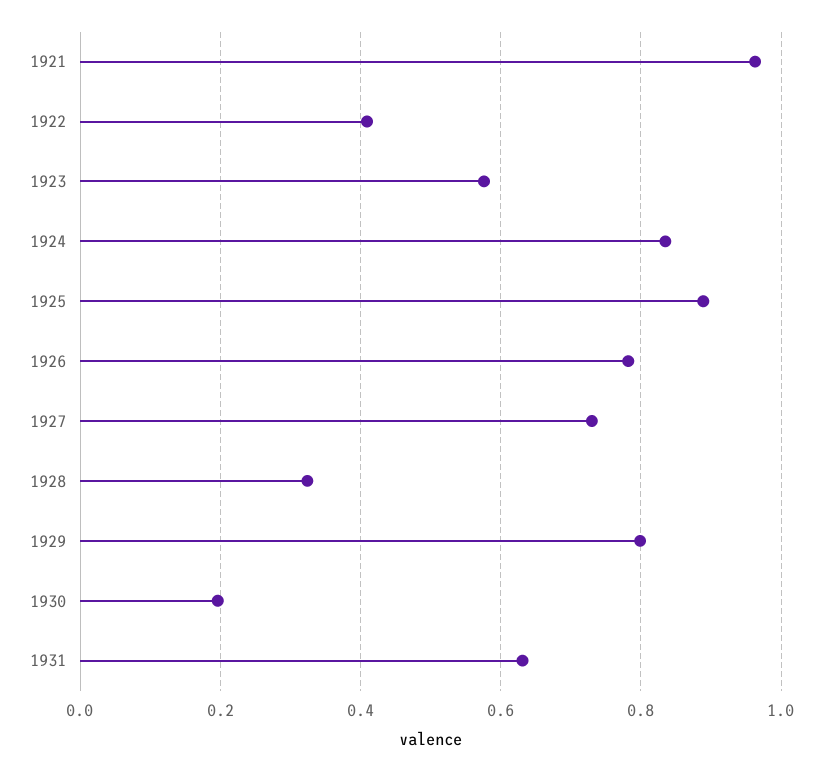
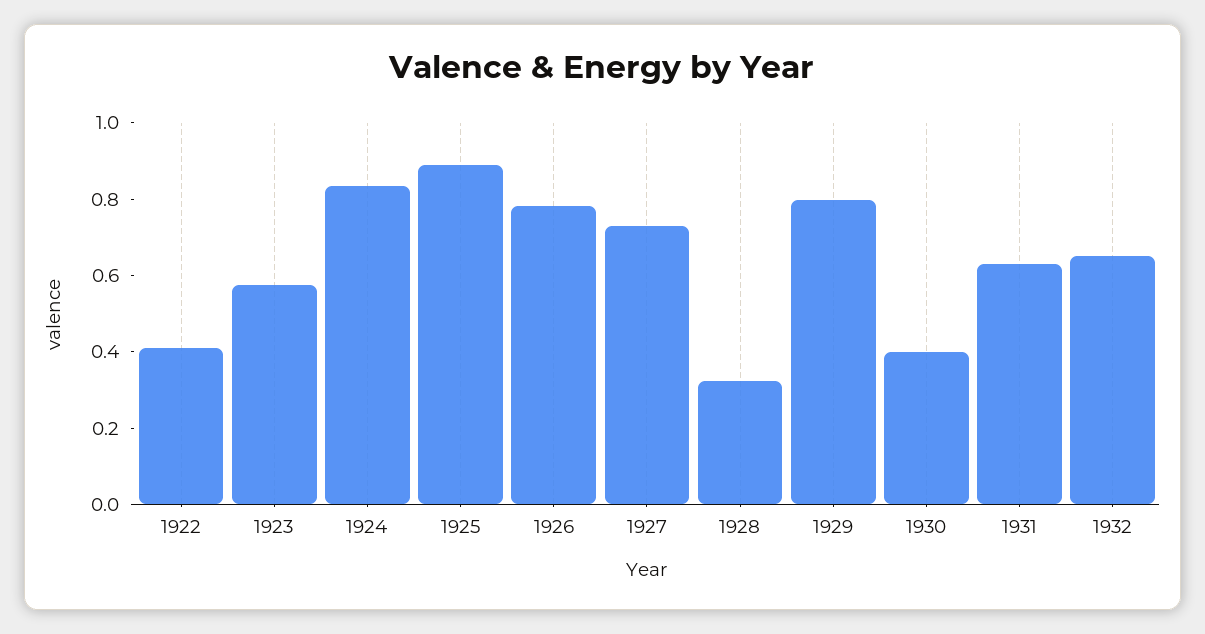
1921: 0.96 -> none
1930: 0.2 -> 0.4
1932: none -> 0.65

